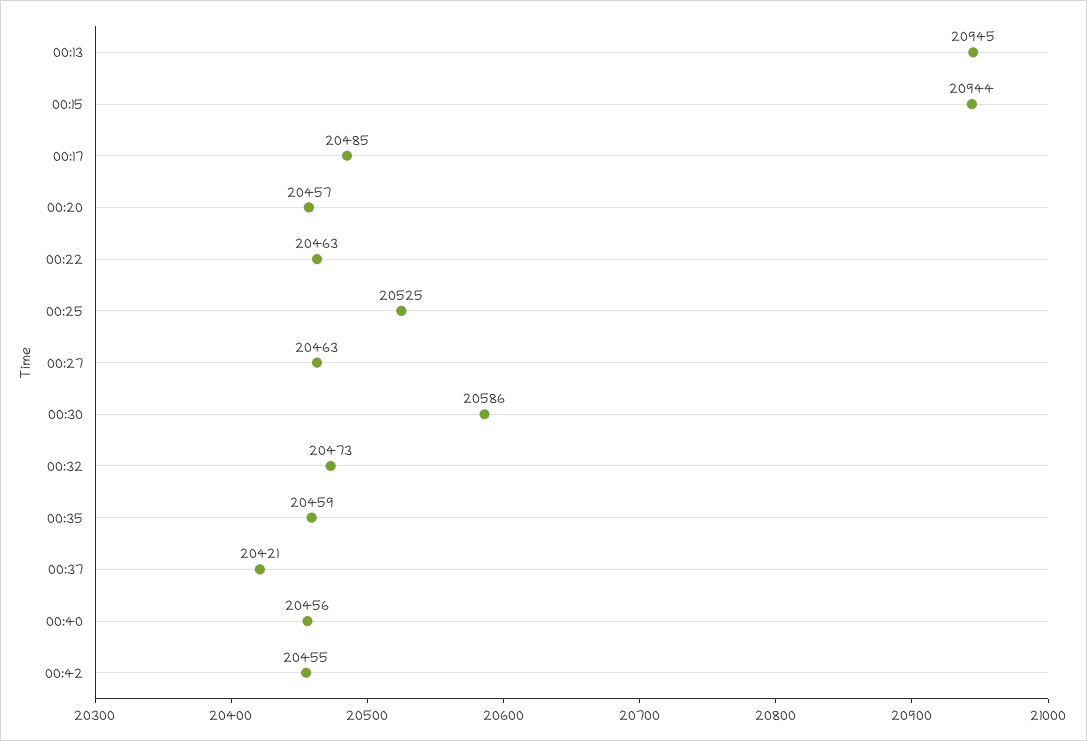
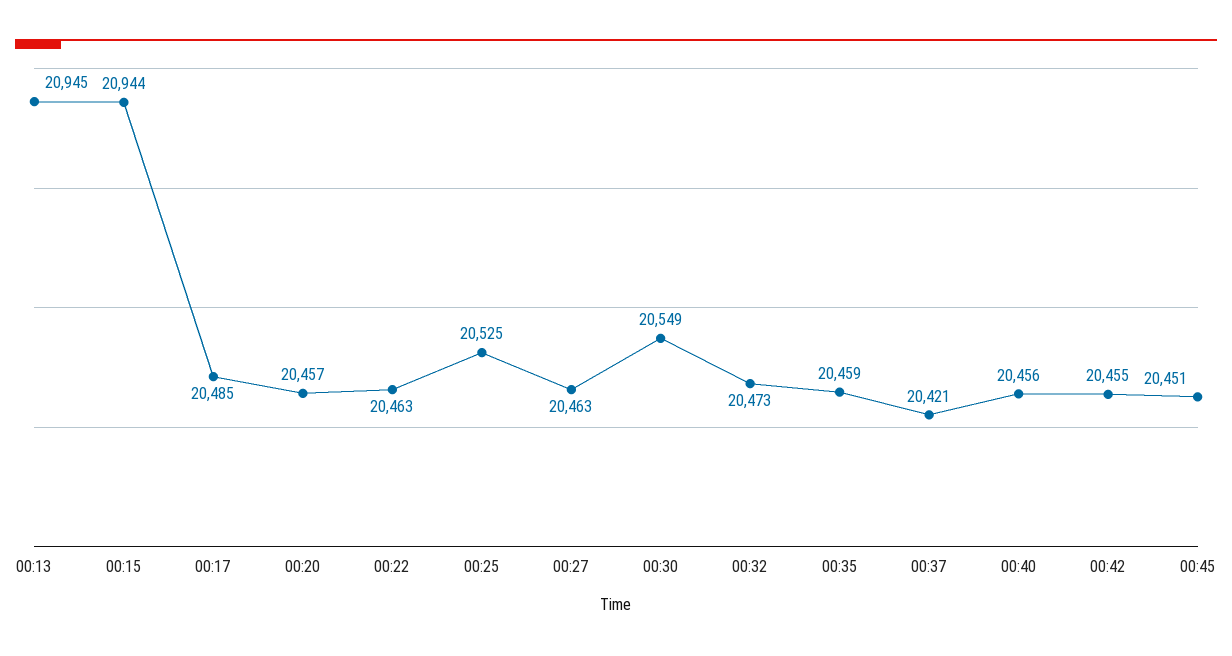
00:30: 20586 -> 20549
00:45: none -> 20451

